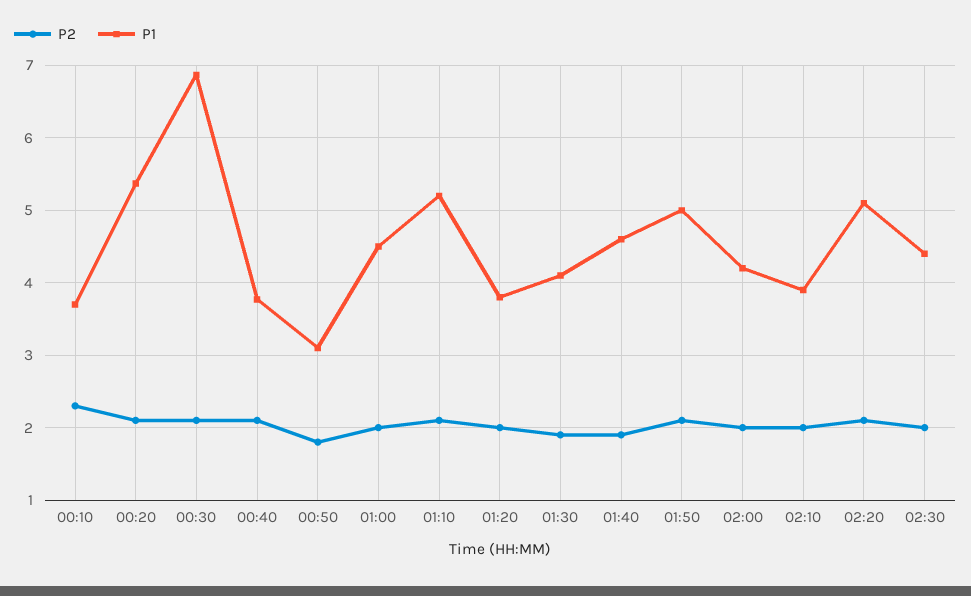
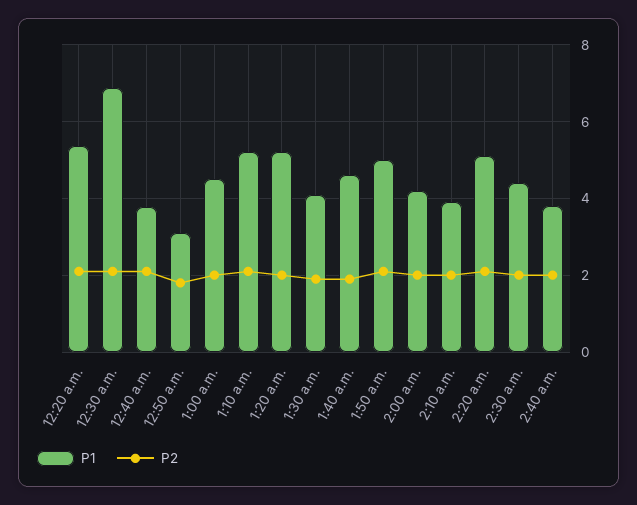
P2, 00:10: 2.3 -> none
P1, 00:10: 3.7 -> none
P1, 01:20: 3.8 -> 5.2
P1, 2:40 a.m.: none -> 3.8
P2, 2:40 a.m.: none -> 2

